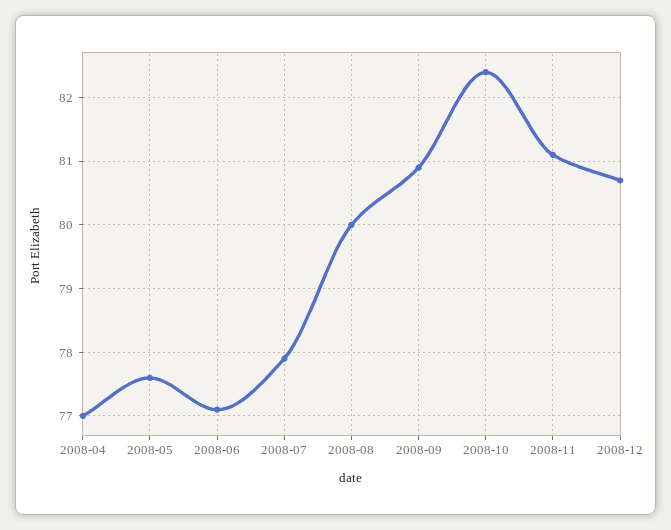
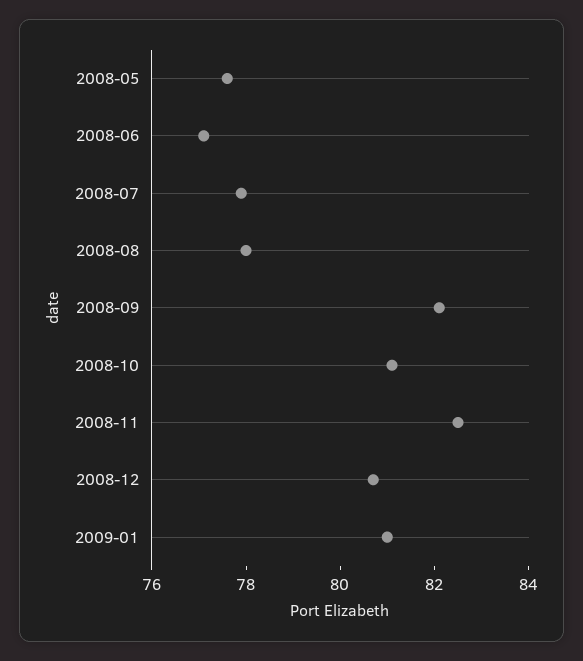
2008-04: 77 -> none
2008-08: 80 -> 78
2008-09: 80.9 -> 82
2008-10: 82.4 -> 81
2008-11: 81.1 -> 82.5
2009-01: none -> 81

